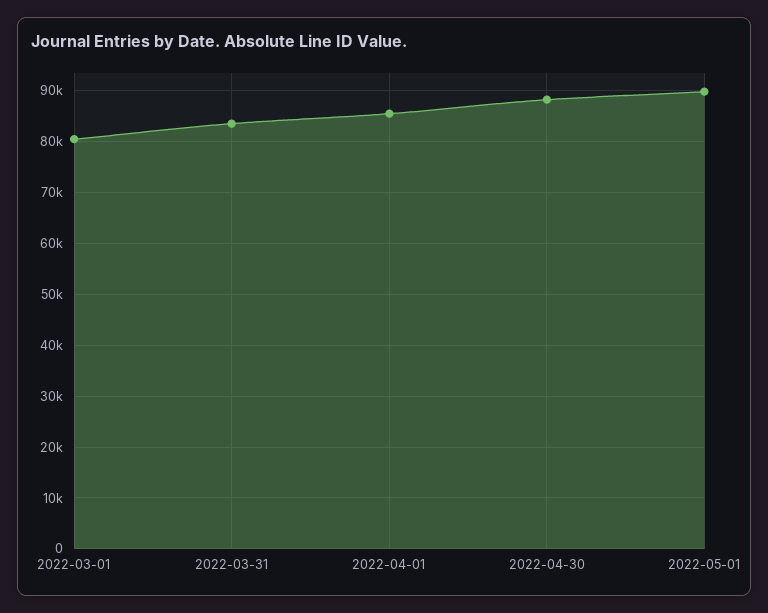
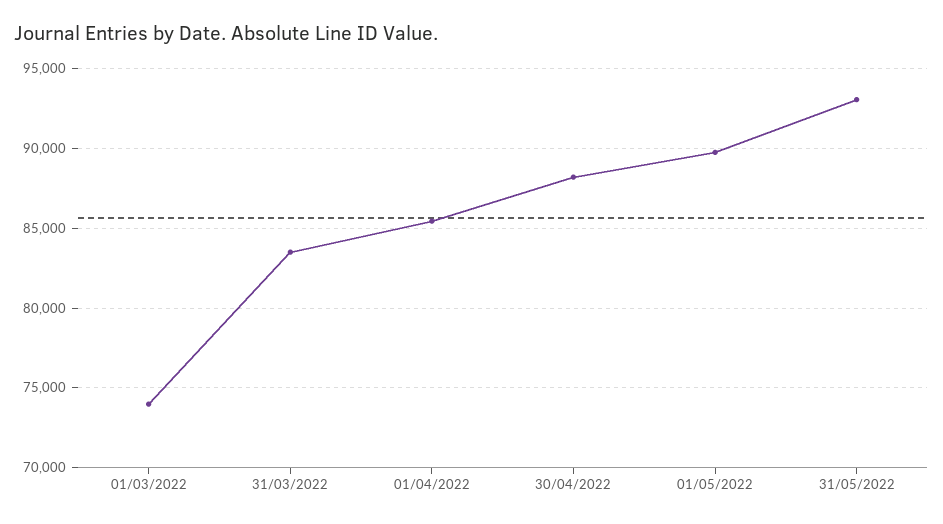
2022-03-01: 80000 -> 74000
31/05/2022: none -> 93000

